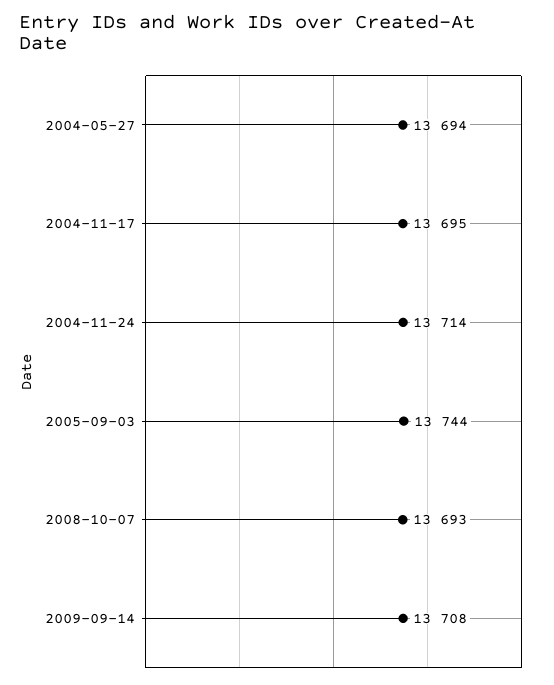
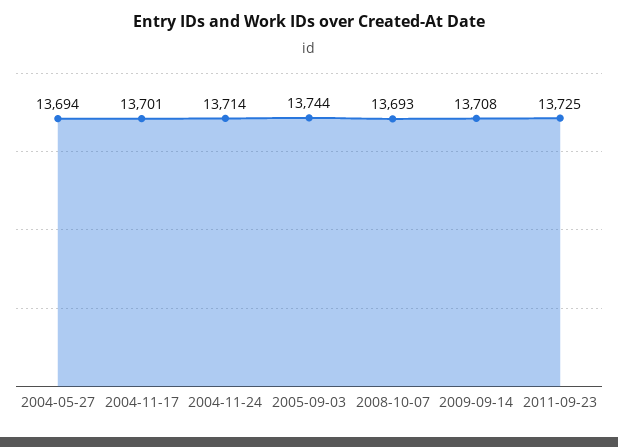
2004-11-17: 13695 -> 13701
2011-09-23: none -> 13725

